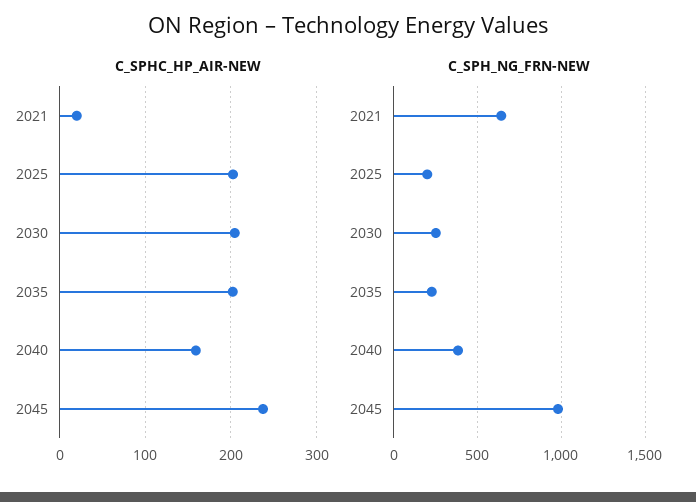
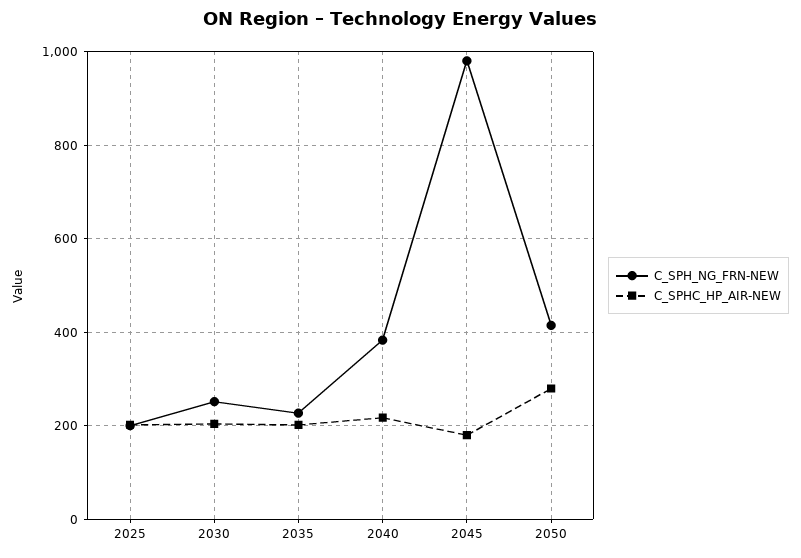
C_SPHC_HP_AIR-NEW, 2021: 20 -> none
C_SPHC_HP_AIR-NEW, 2040: 160 -> 220
C_SPHC_HP_AIR-NEW, 2045: 240 -> 180
C_SPH_NG_FRN-NEW, 2021: 650 -> none
C_SPH_NG_FRN-NEW, 2050: none -> 420
C_SPHC_HP_AIR-NEW, 2050: none -> 280

